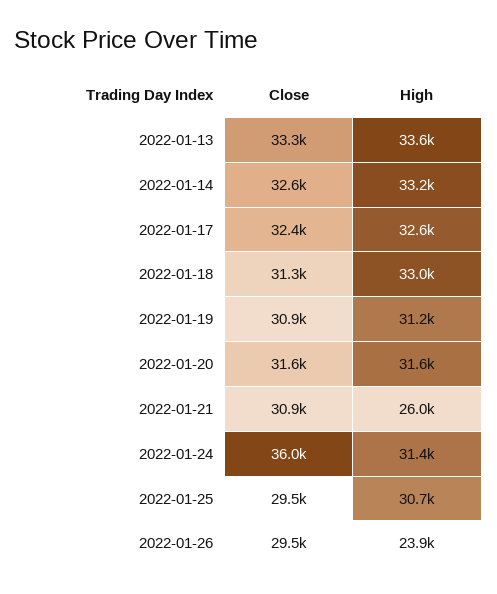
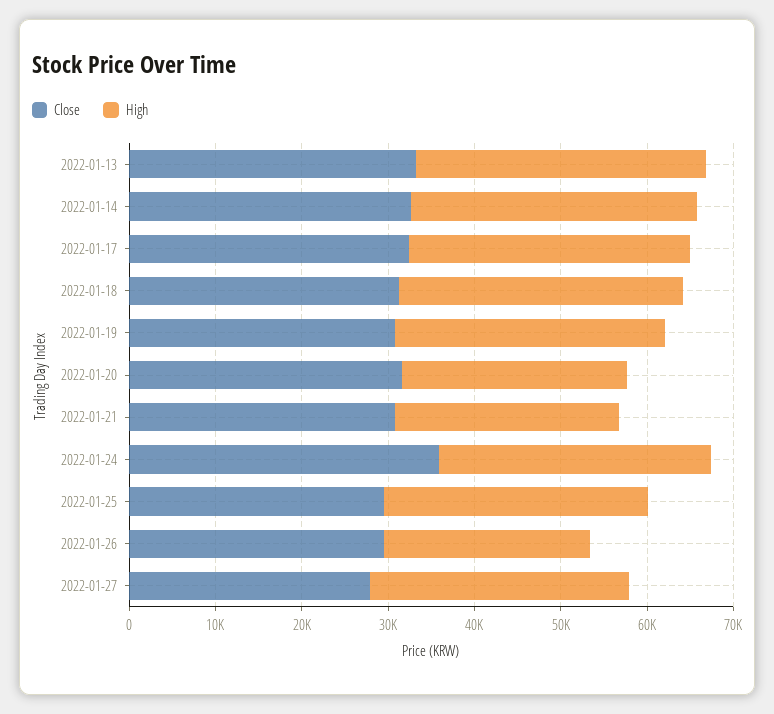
High, 2022-01-20: 31600 -> 26000
Close, 2022-01-27: none -> 28000
High, 2022-01-27: none -> 30000

